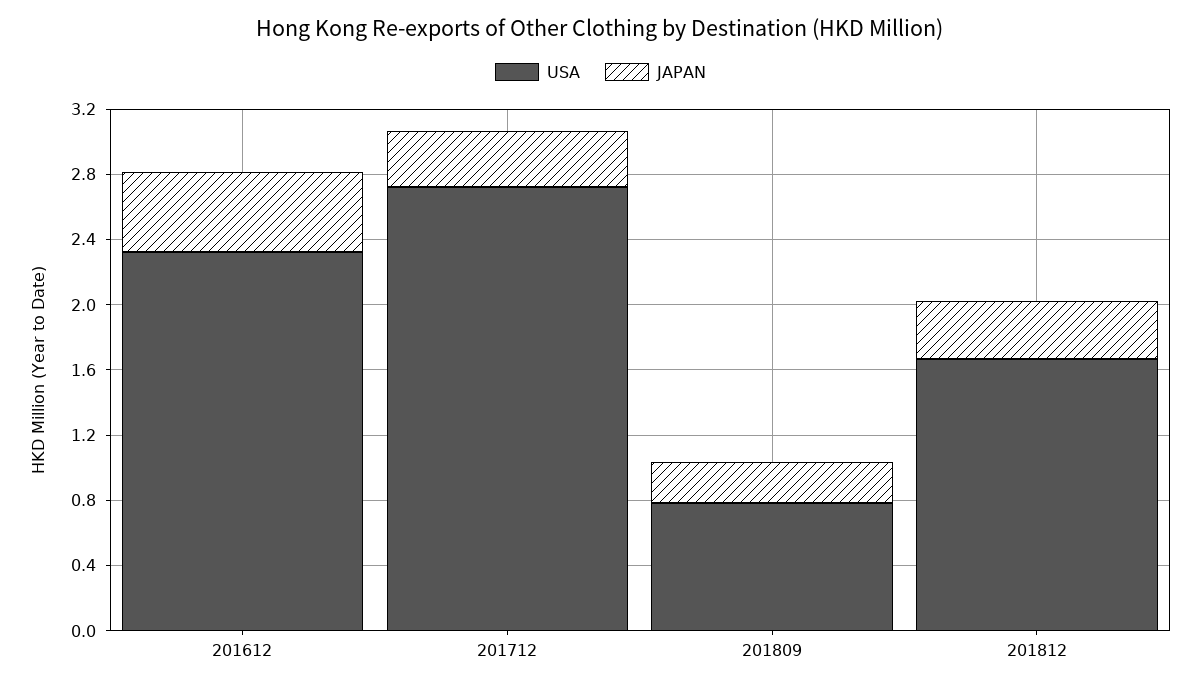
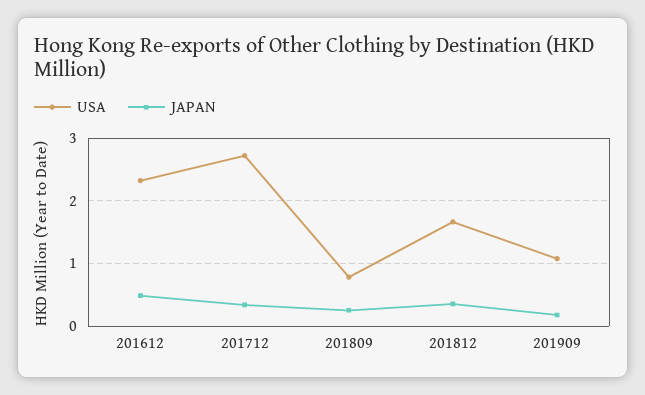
USA, 201909: none -> 1.1
JAPAN, 201909: none -> 0.2

